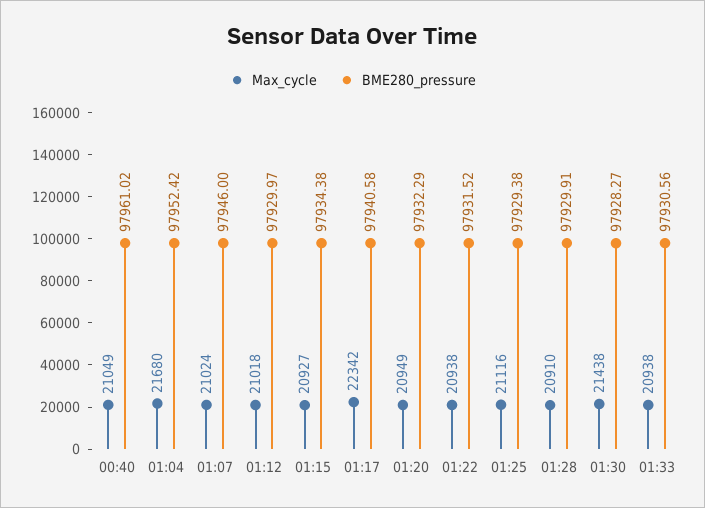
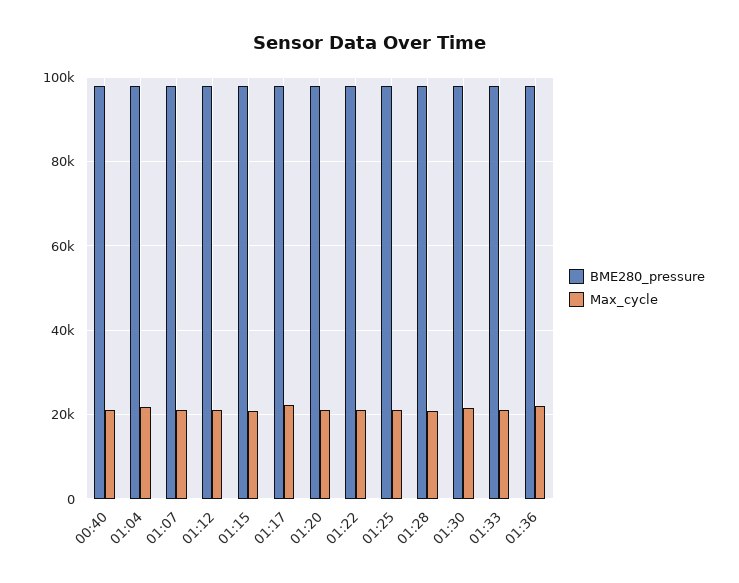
BME280_pressure, 01:36: none -> 98000
Max_cycle, 01:36: none -> 22000

